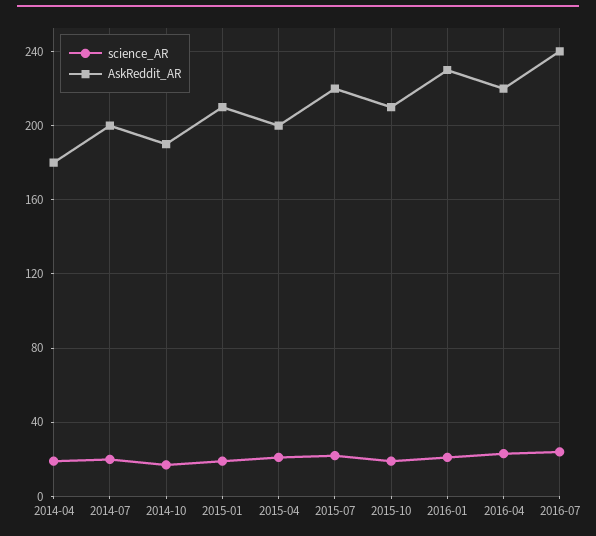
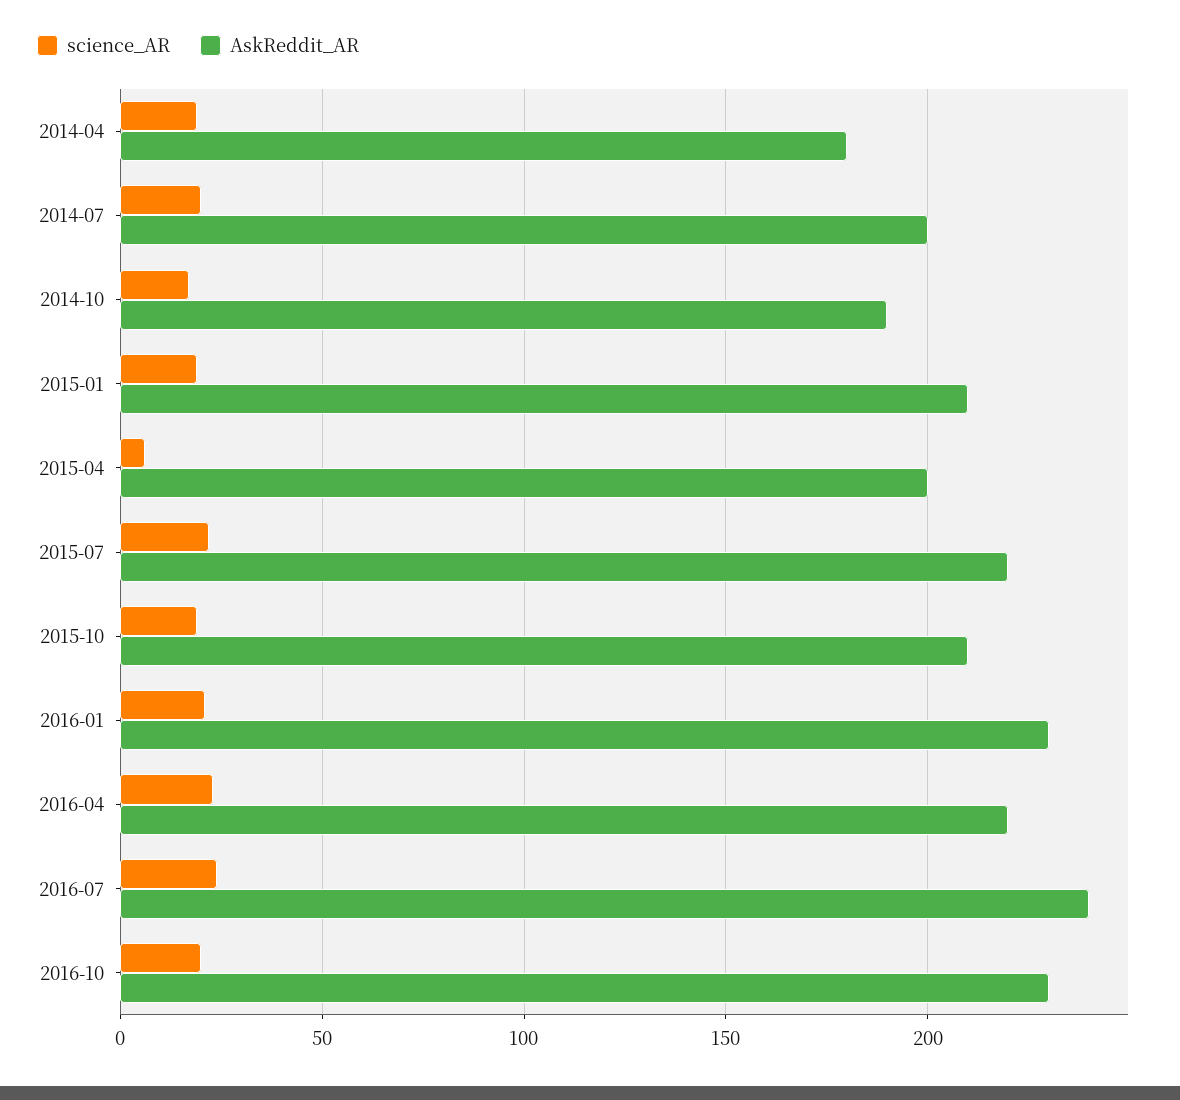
science_AR, 2015-04: 20 -> 5
science_AR, 2016-10: none -> 20
AskReddit_AR, 2016-10: none -> 230

